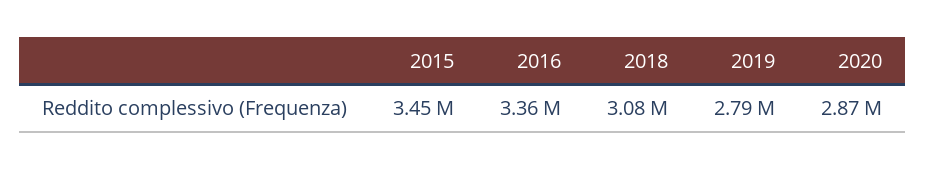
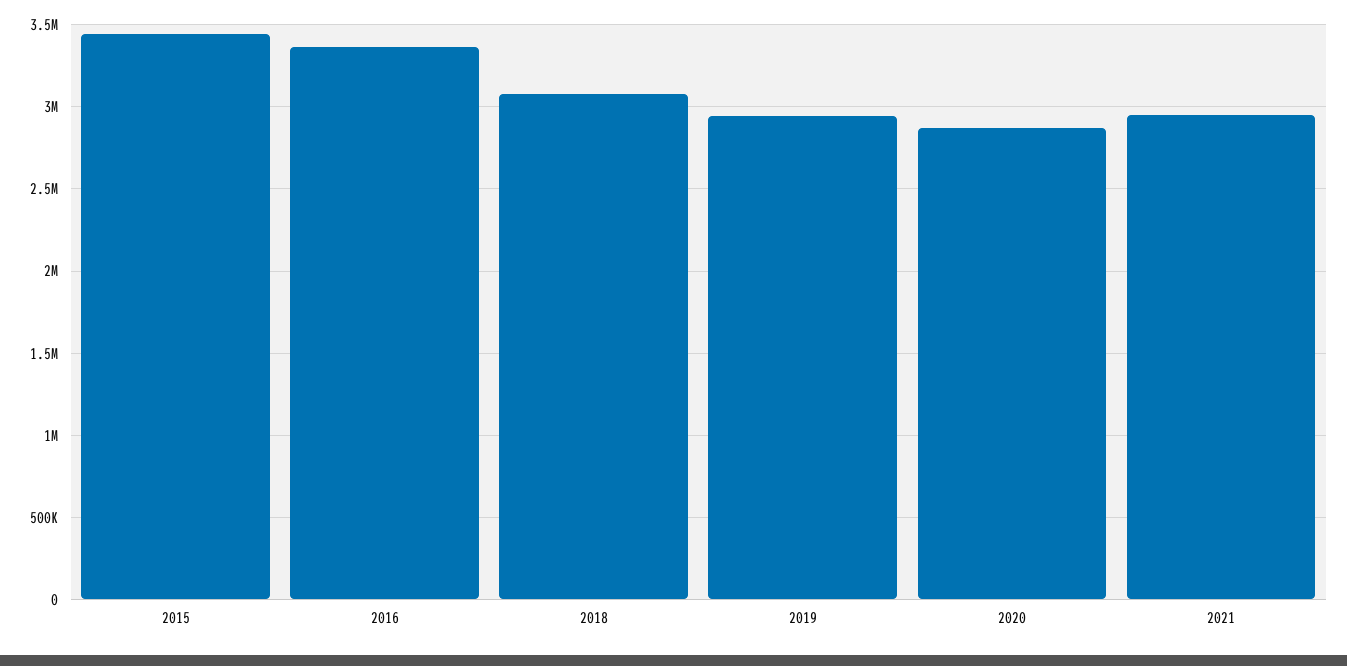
2019: 2790000 -> 2950000
2021: none -> 2950000

